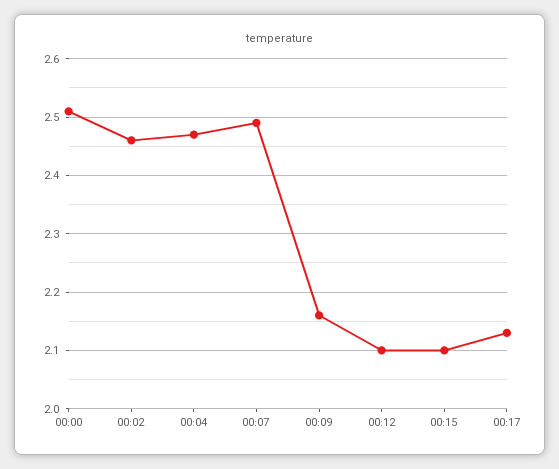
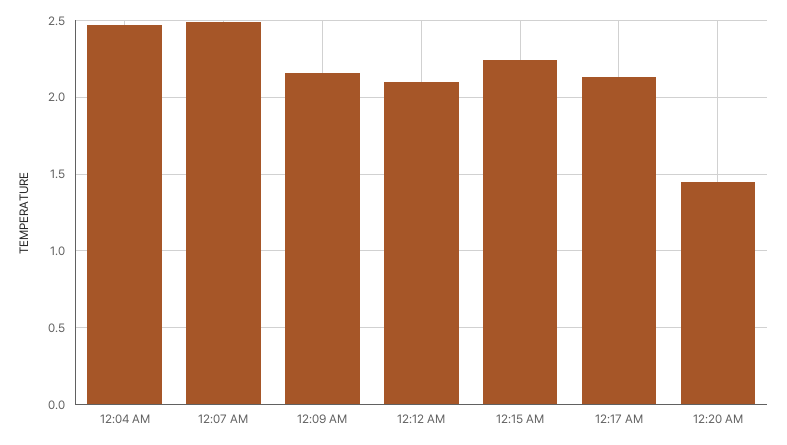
00:00: 2.5 -> none
00:02: 2.45 -> none
00:15: 2.1 -> 2.25
12:20 AM: none -> 1.45

